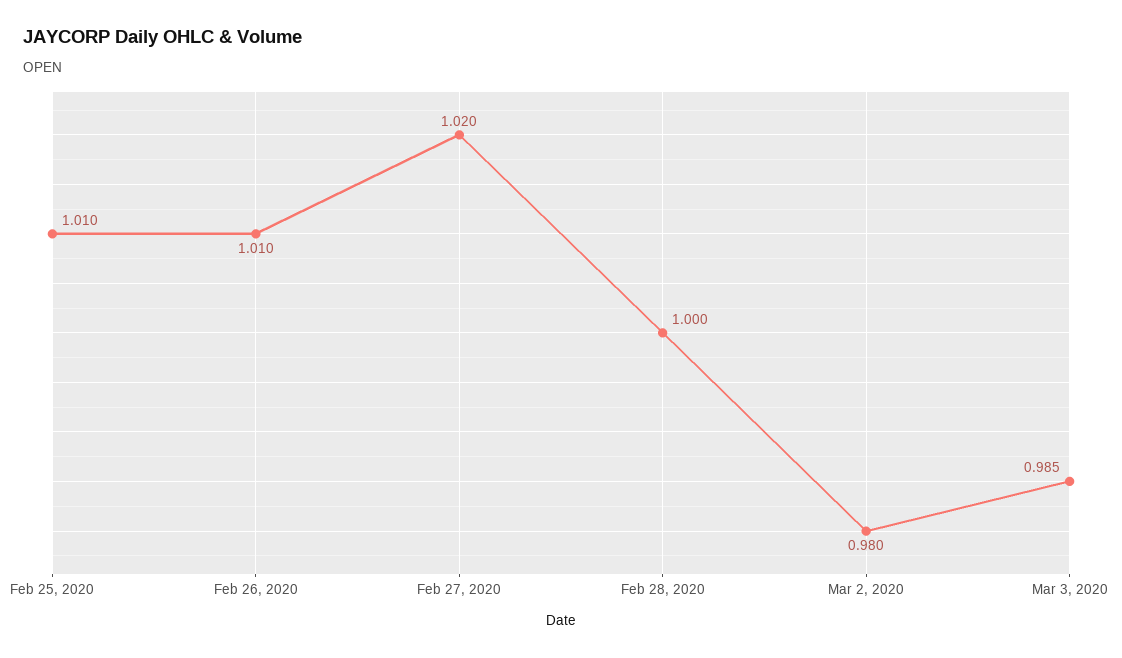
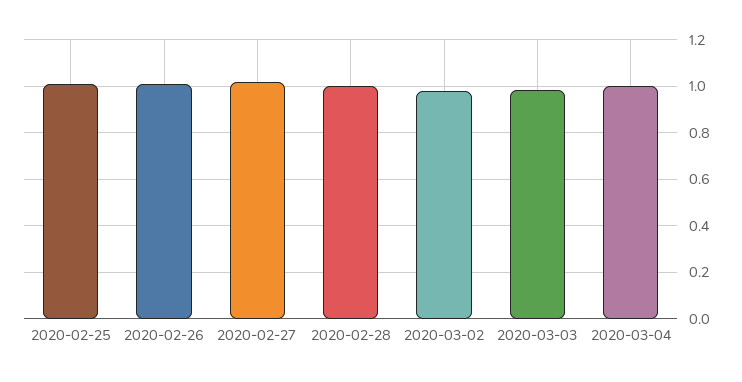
2020-03-04: none -> 1

